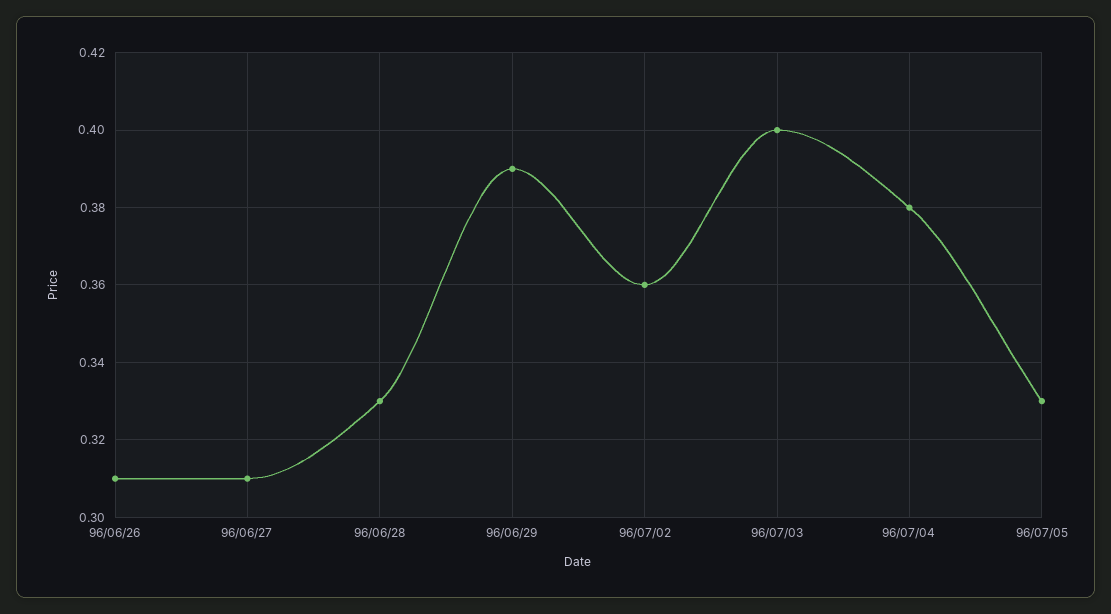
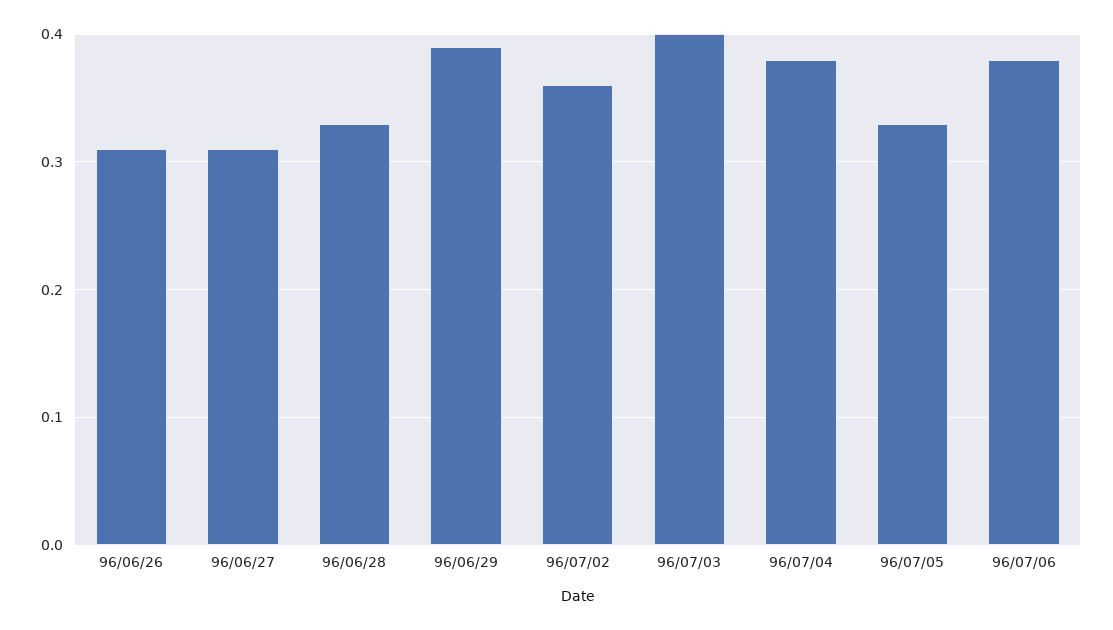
96/07/06: none -> 0.38

